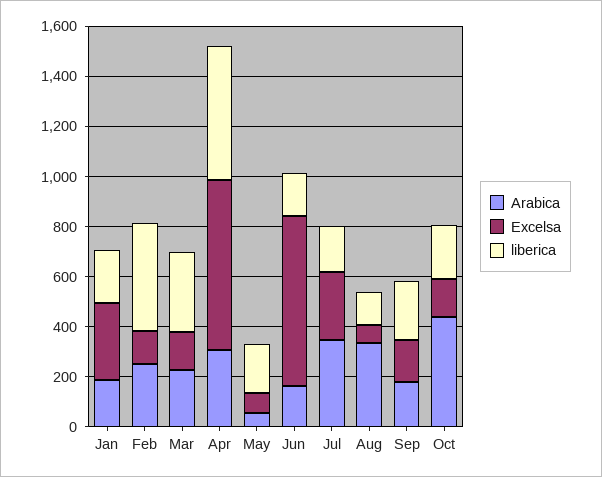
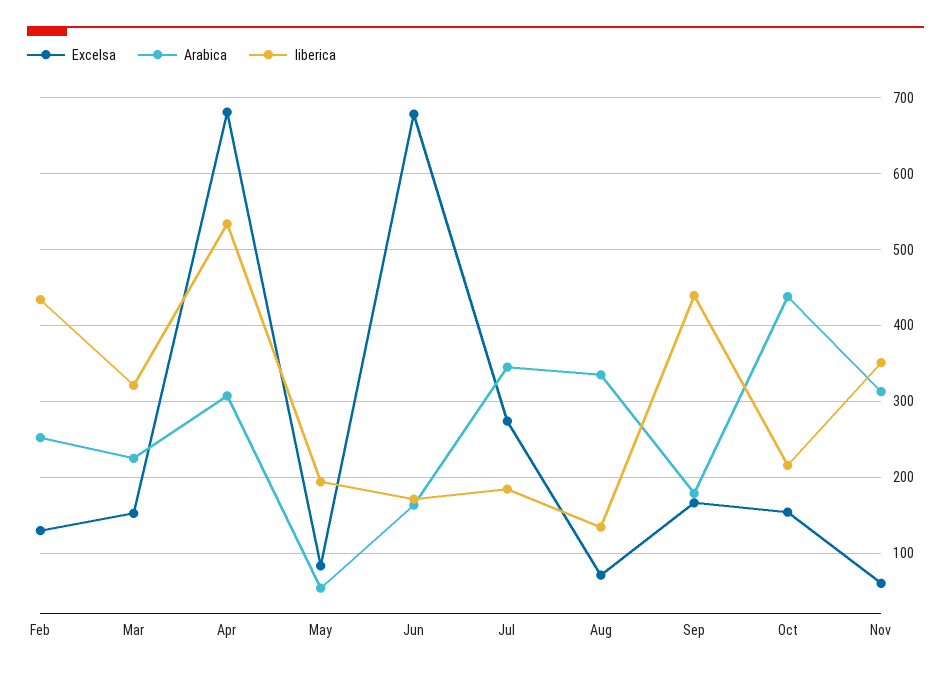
Arabica, Jan: 200 -> none
Excelsa, Jan: 300 -> none
liberica, Jan: 200 -> none
liberica, Sep: 250 -> 440
Excelsa, Nov: none -> 60
Arabica, Nov: none -> 310
liberica, Nov: none -> 350

